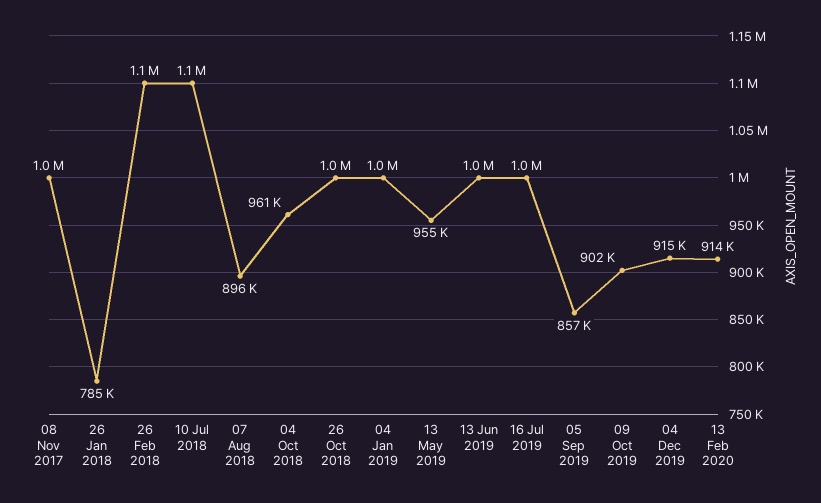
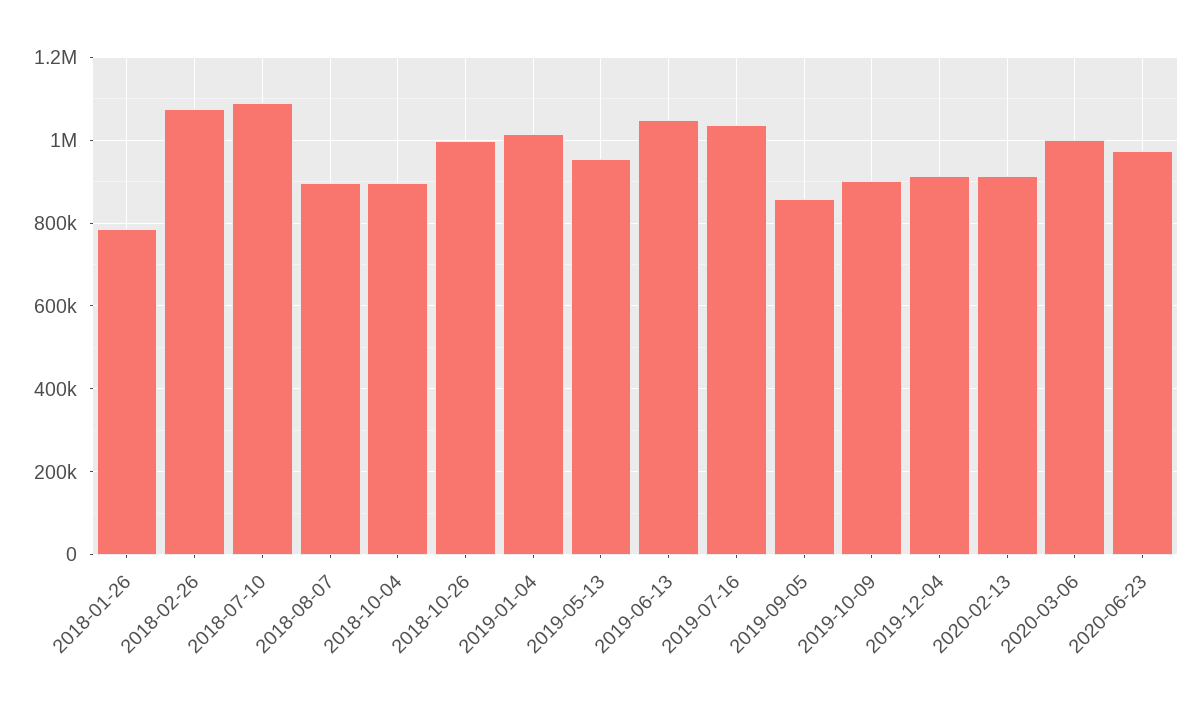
08 Nov 2017: 1000000 -> none
04 Oct 2018: 961000 -> 900000
2020-03-06: none -> 1000000
2020-06-23: none -> 980000

